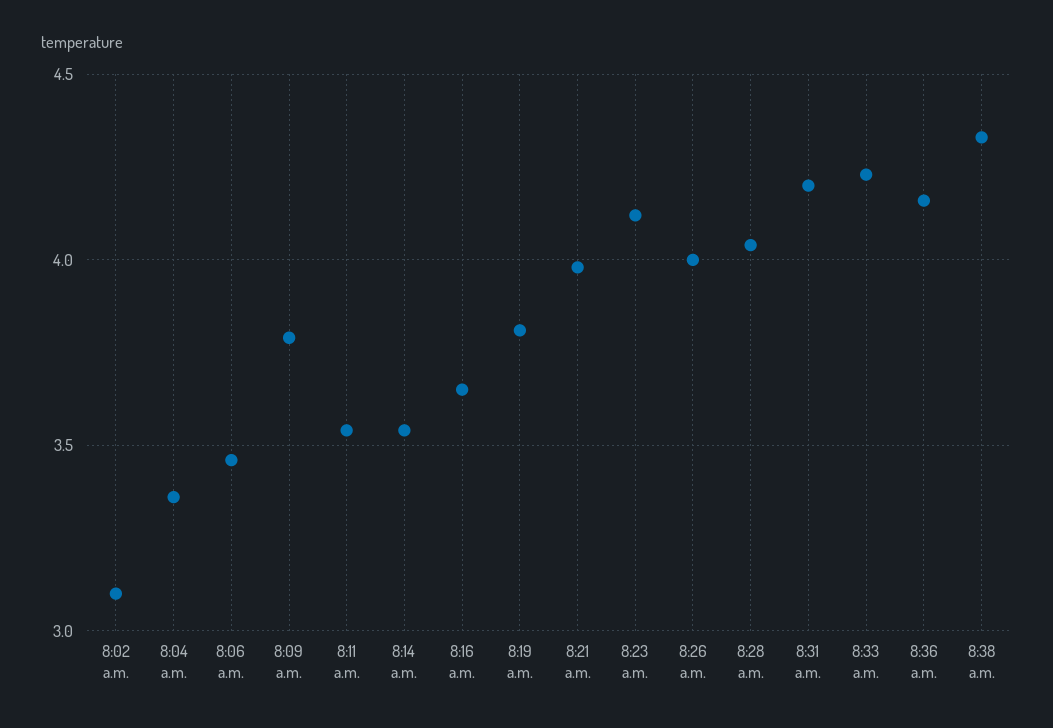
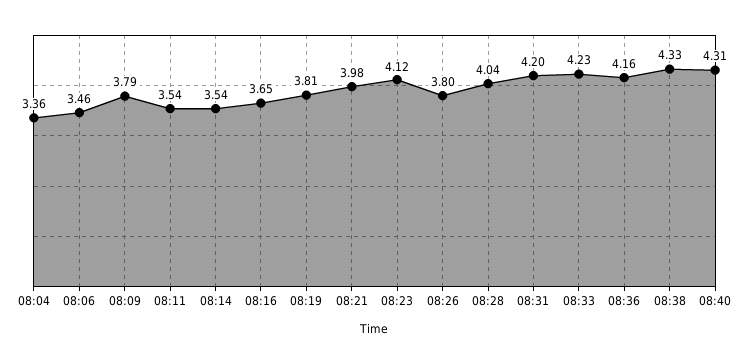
8:02 a.m.: 3.1 -> none
8:26 a.m.: 4 -> 3.8
08:40: none -> 4.31

